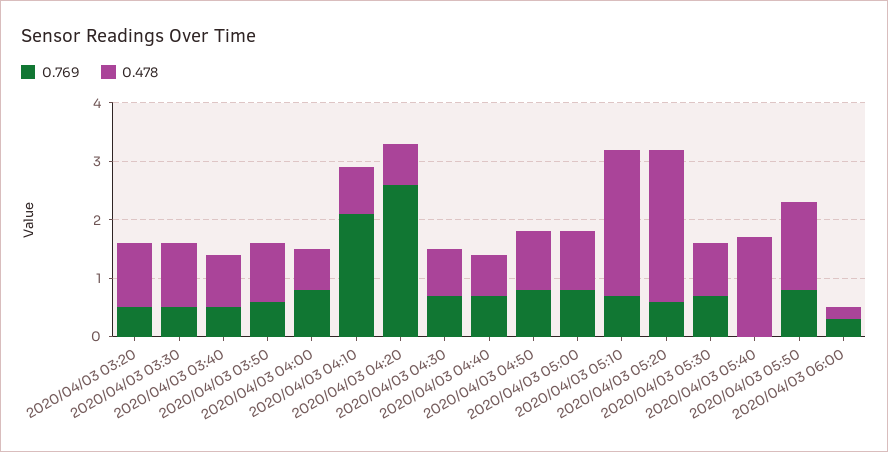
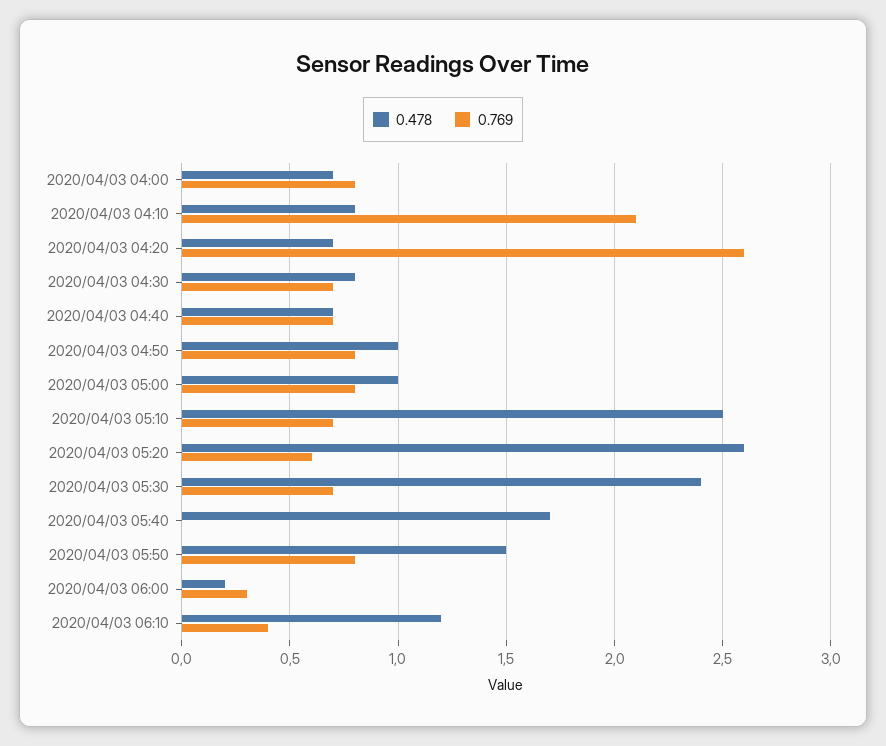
0.769, 2020/04/03 03:20: 0.5 -> none
0.478, 2020/04/03 03:20: 1 -> none
0.769, 2020/04/03 03:30: 0.5 -> none
0.478, 2020/04/03 03:30: 1 -> none
0.769, 2020/04/03 03:40: 0.5 -> none
0.478, 2020/04/03 03:40: 1 -> none
0.769, 2020/04/03 03:50: 0.5 -> none
0.478, 2020/04/03 03:50: 1 -> none
0.478, 2020/04/03 05:30: 1 -> 2.4
0.478, 2020/04/03 06:10: none -> 1.2
0.769, 2020/04/03 06:10: none -> 0.4

